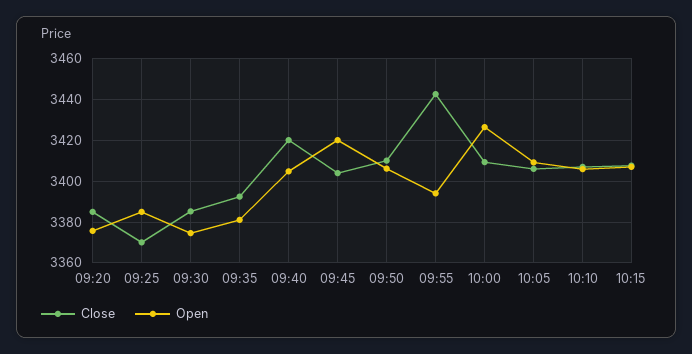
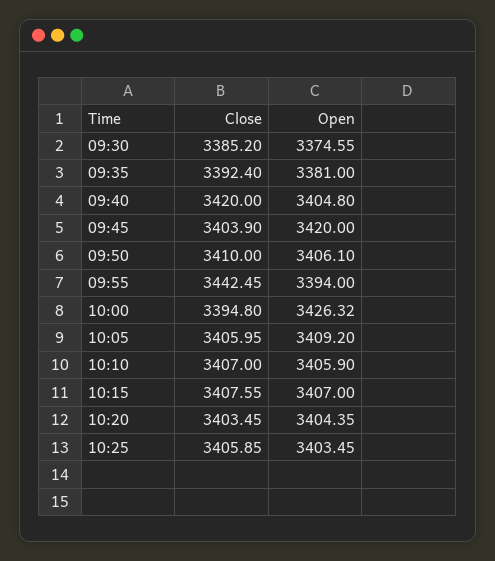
Close, 09:20: 3385 -> none
Open, 09:20: 3375 -> none
Close, 09:25: 3370 -> none
Open, 09:25: 3385 -> none
Close, 10:00: 3410 -> 3394.8
Close, 10:20: none -> 3403.45
Open, 10:20: none -> 3404.35
Close, 10:25: none -> 3405.85
Open, 10:25: none -> 3403.45

